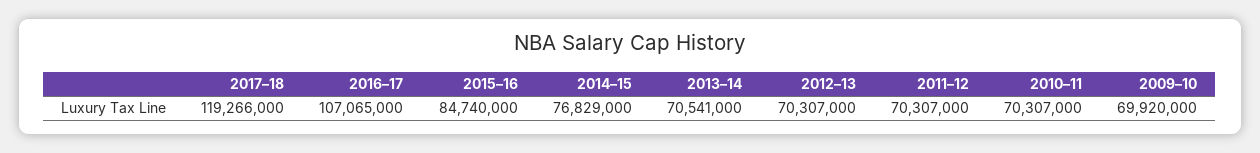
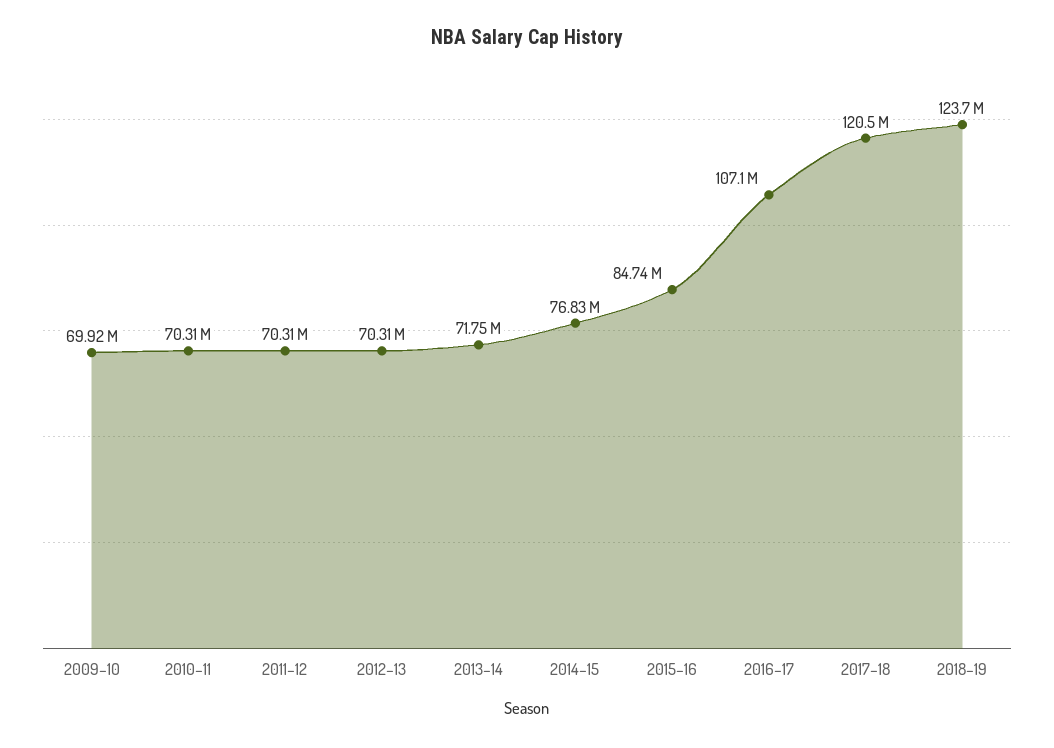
2017–18: 119266000 -> 120500000
2013–14: 70541000 -> 71750000
2018–19: none -> 123700000

